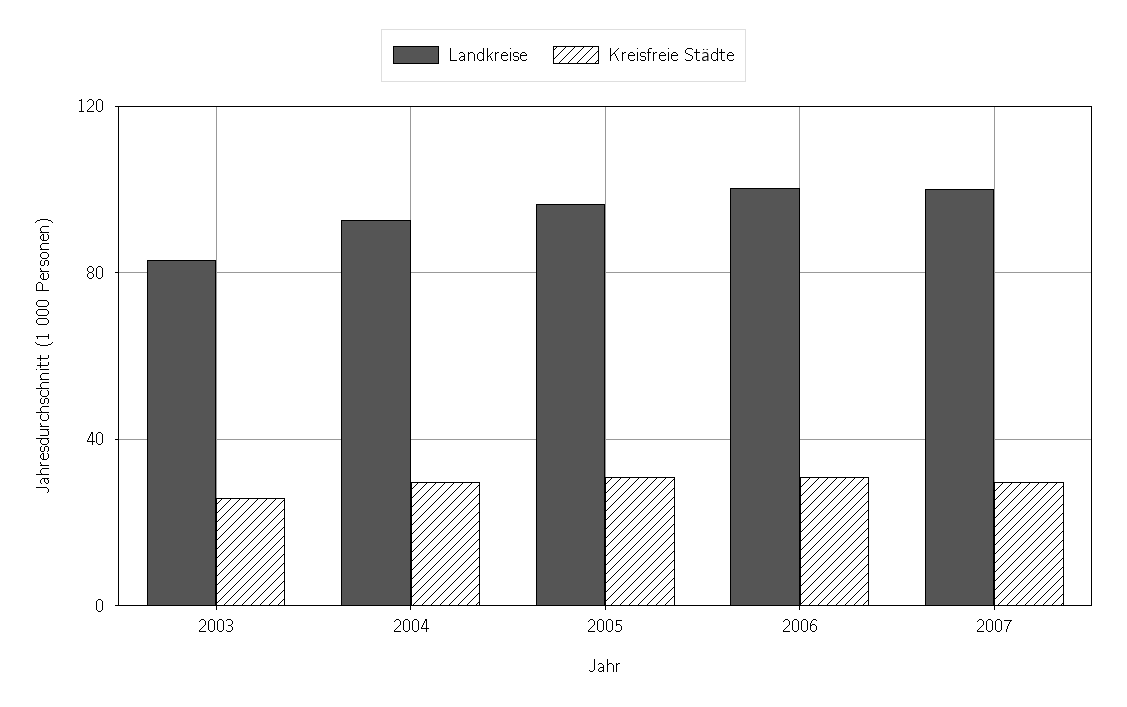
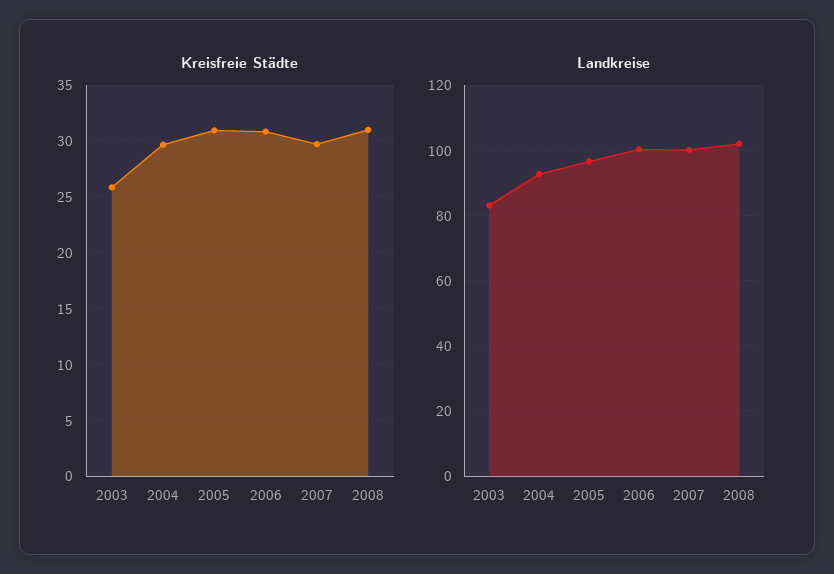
Kreisfreie Städte, 2008: none -> 31
Landkreise, 2008: none -> 102

